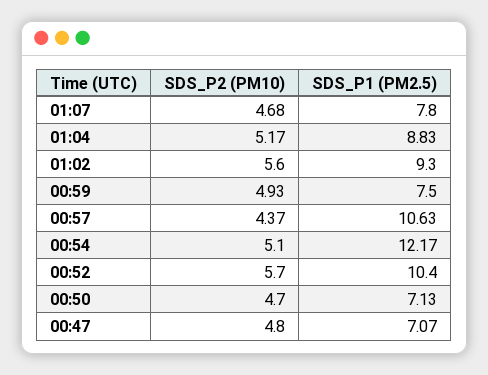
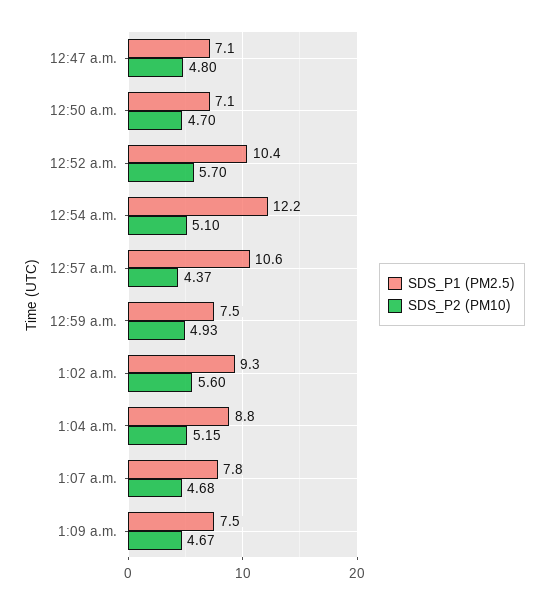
SDS_P2 (PM10), 01:04: 5.17 -> 5.15
SDS_P1 (PM2.5), 1:09 a.m.: none -> 7.5
SDS_P2 (PM10), 1:09 a.m.: none -> 4.67

